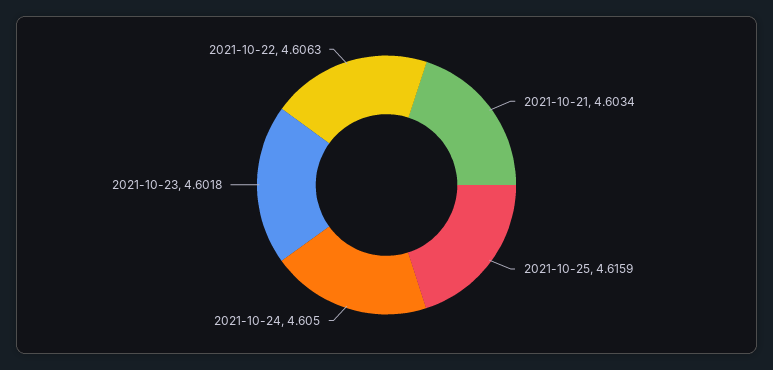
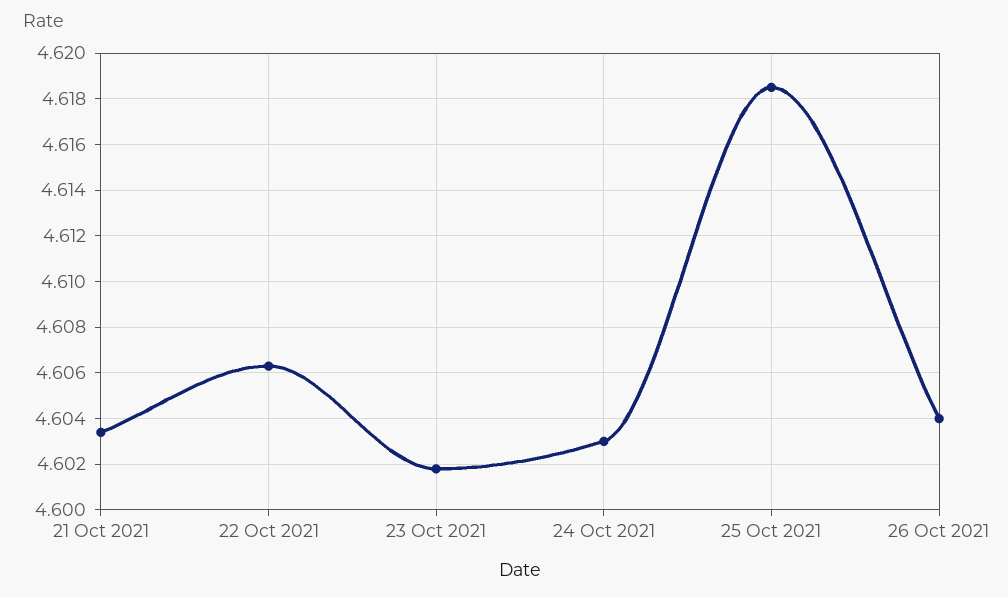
2021-10-25: 4.6159 -> 4.6185
2021-10-24: 4.605 -> 4.603
26 Oct 2021: none -> 4.604

